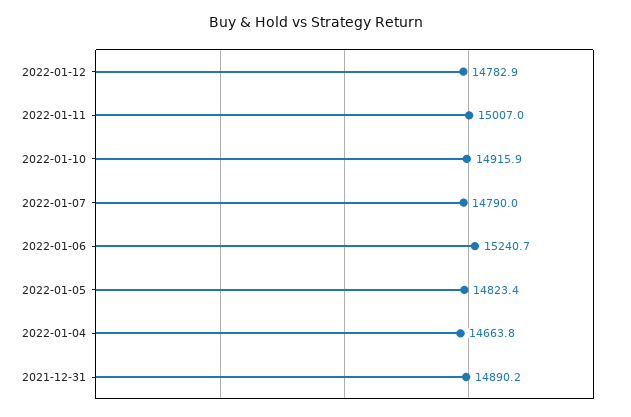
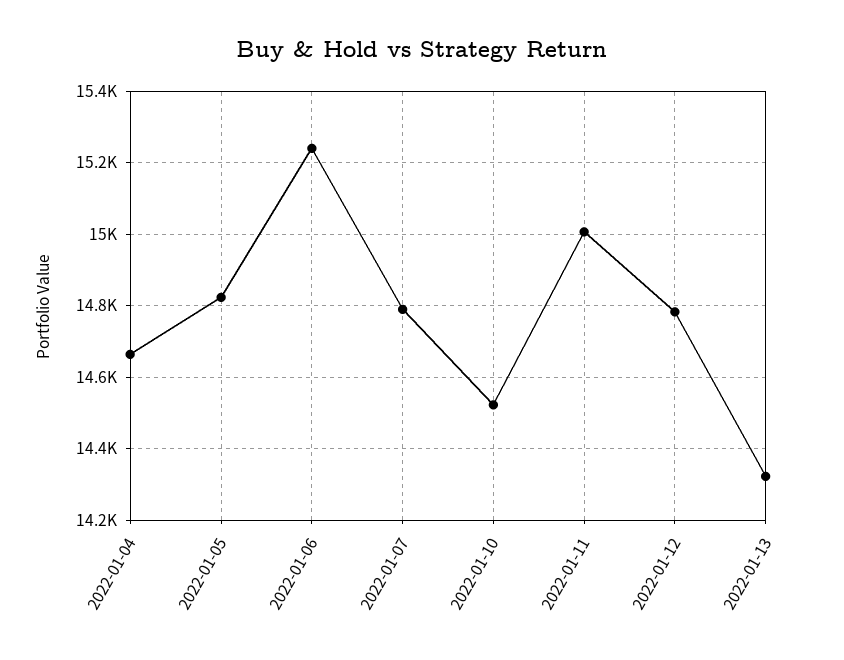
2022-01-10: 14915.9 -> 14520
2021-12-31: 14890.2 -> none
2022-01-13: none -> 14320

